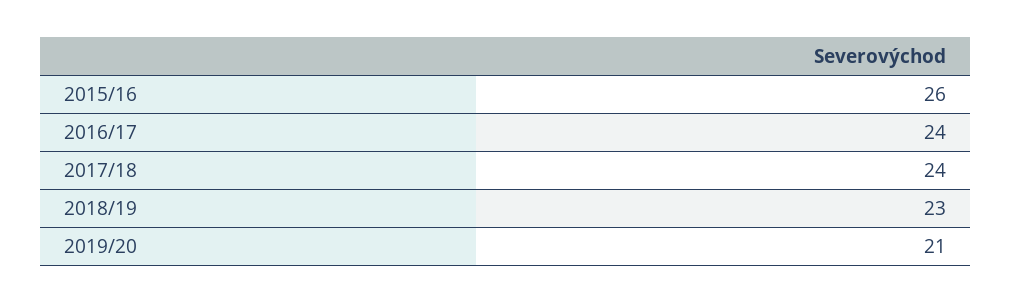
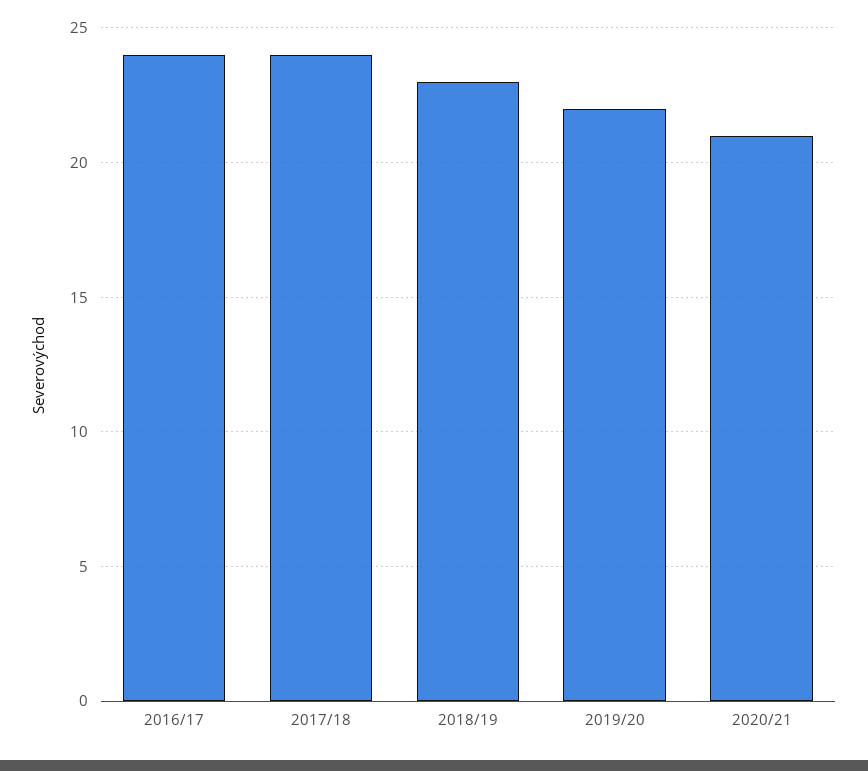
2015/16: 26 -> none
2019/20: 21 -> 22
2020/21: none -> 21

